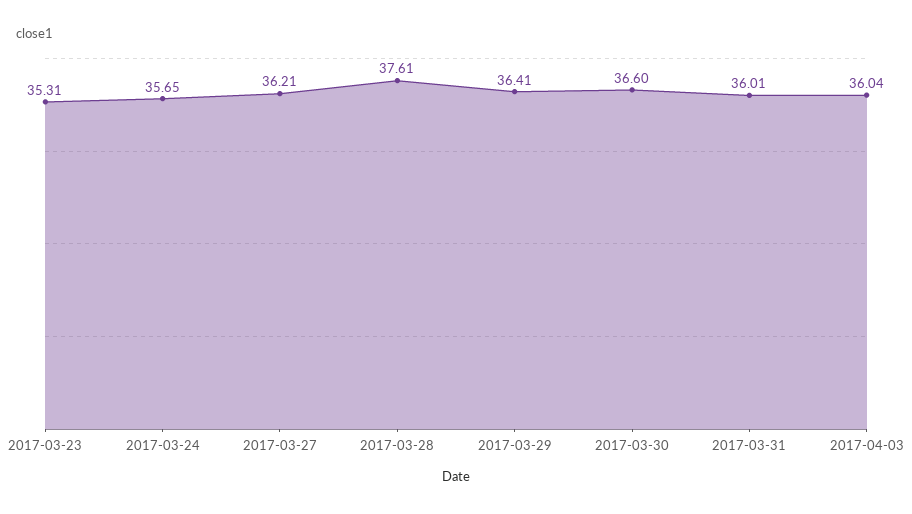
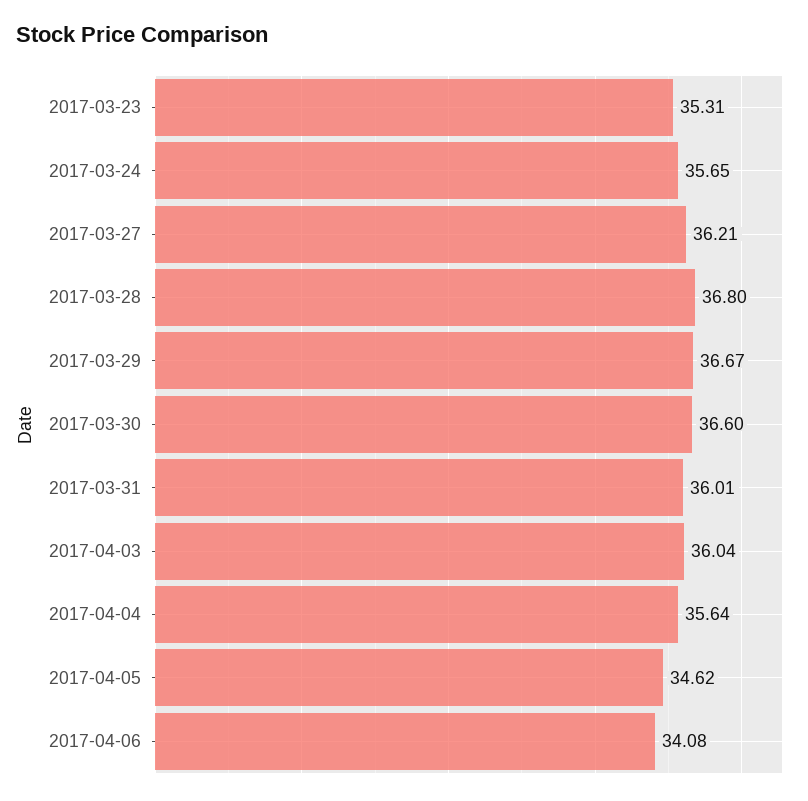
2017-03-28: 37.61 -> 36.8
2017-03-29: 36.41 -> 36.67
2017-04-04: none -> 35.64
2017-04-05: none -> 34.62
2017-04-06: none -> 34.08

